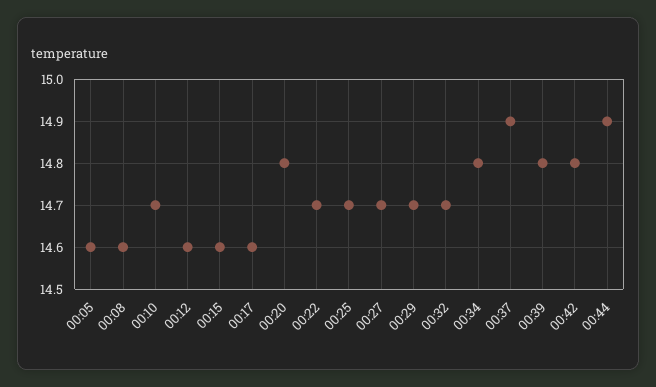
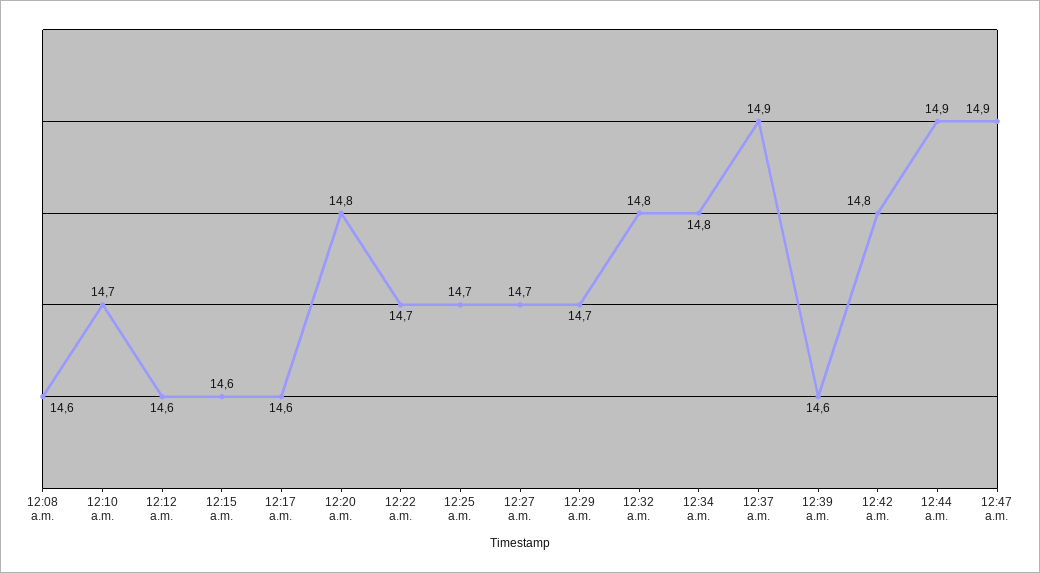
00:05: 14.6 -> none
00:32: 14.7 -> 14.8
00:39: 14.8 -> 14.6
12:47 a.m.: none -> 14.9

